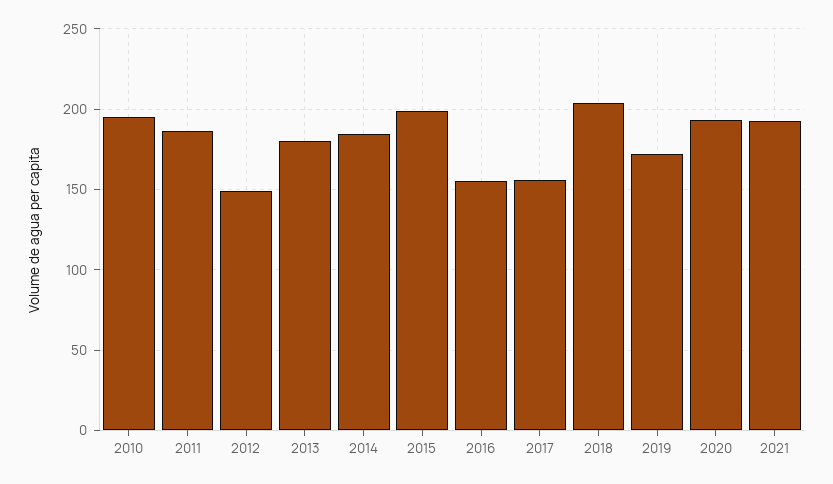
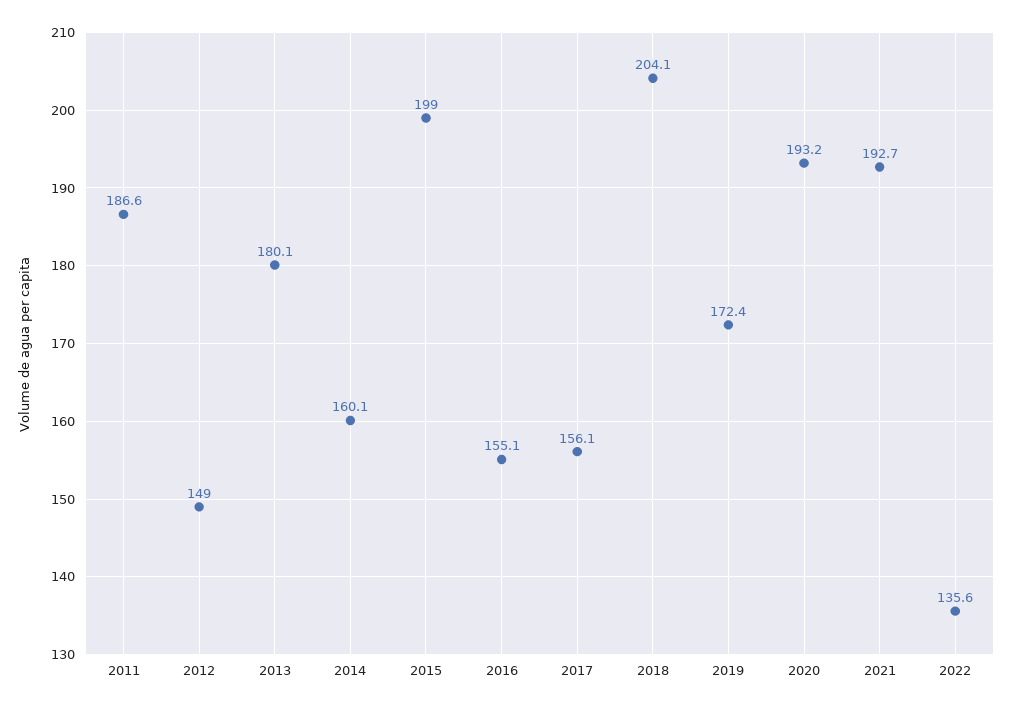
2010: 195 -> none
2014: 185 -> 160.1
2022: none -> 135.6

